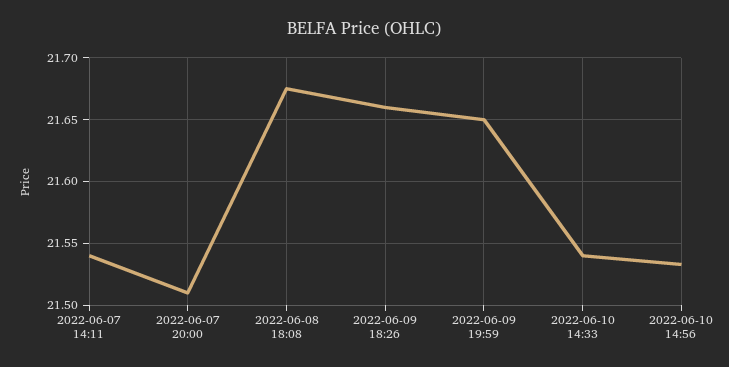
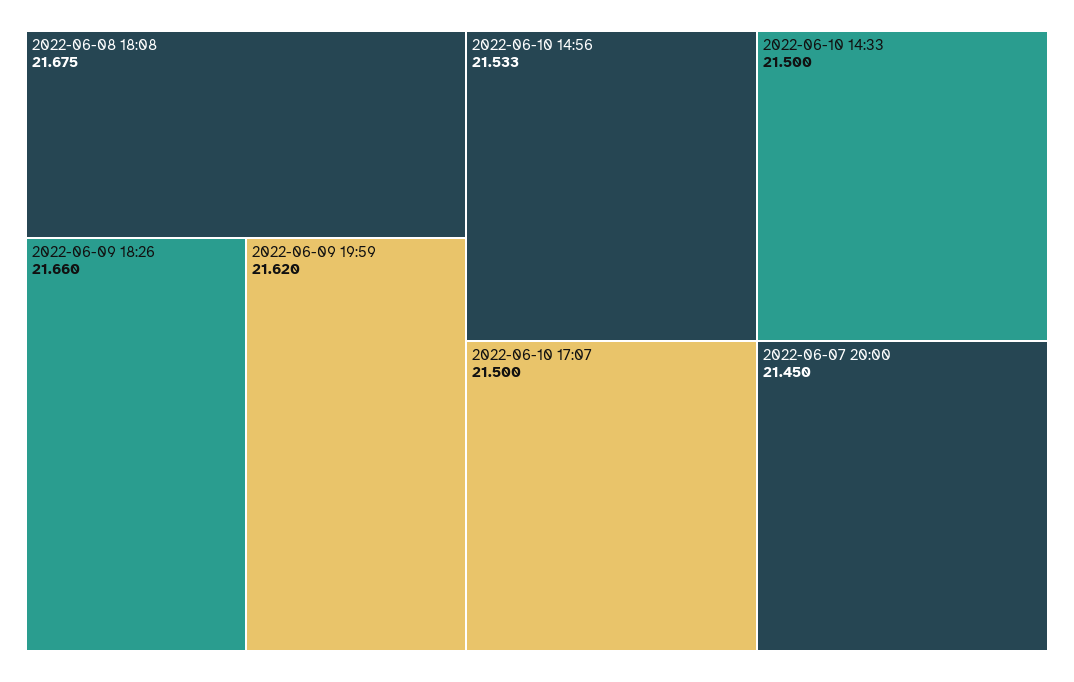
2022-06-07 14:11: 21.54 -> none
2022-06-07 20:00: 21.51 -> 21.45
2022-06-09 19:59: 21.65 -> 21.62
2022-06-10 14:33: 21.54 -> 21.5
2022-06-10 17:07: none -> 21.5

